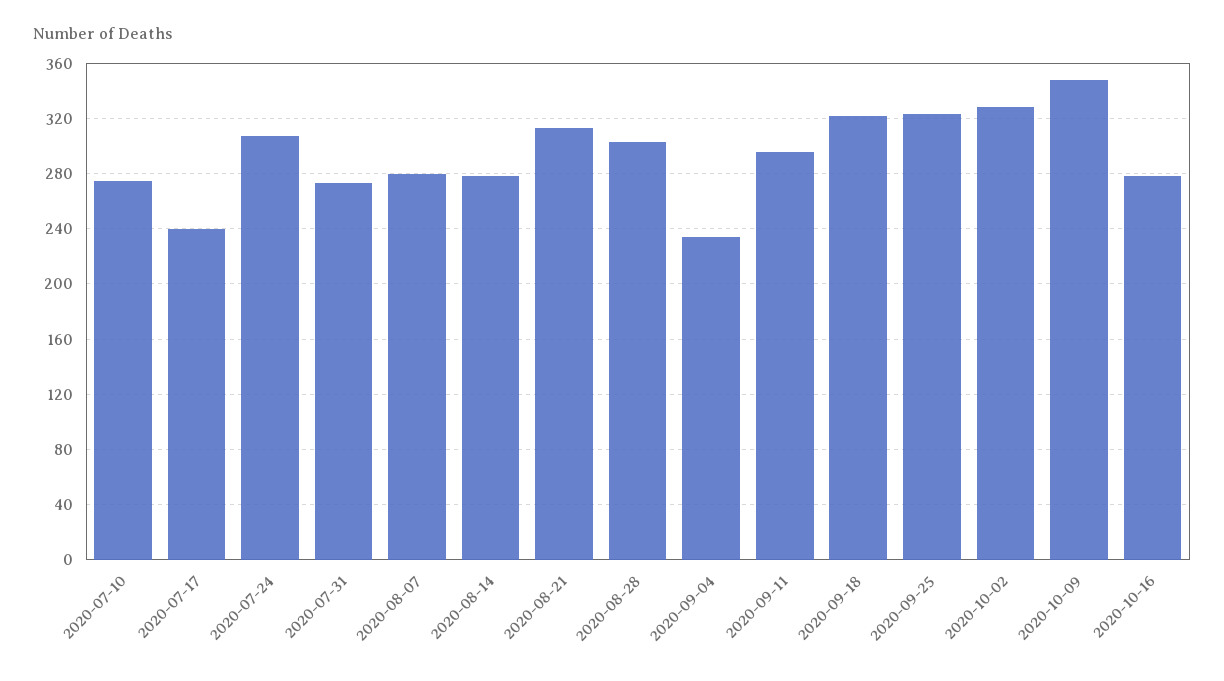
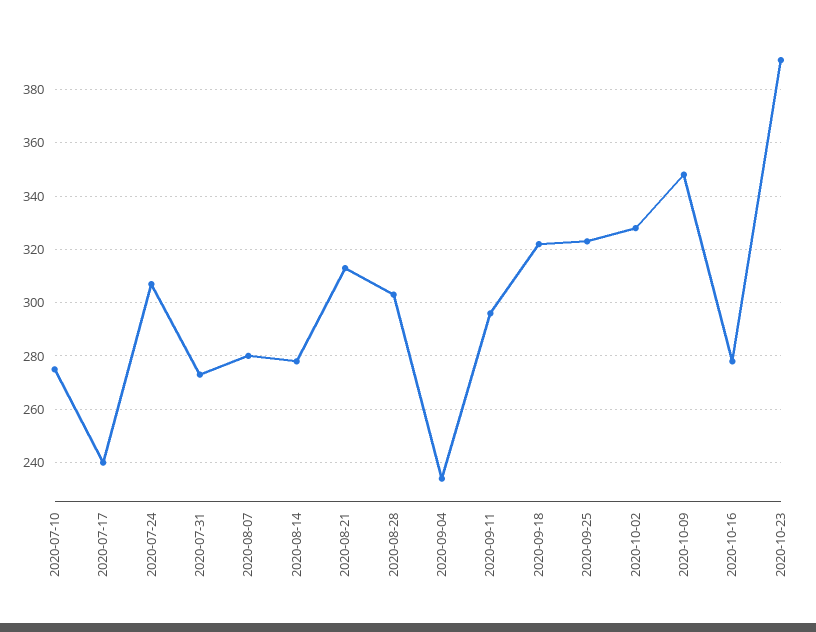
2020-10-23: none -> 390

